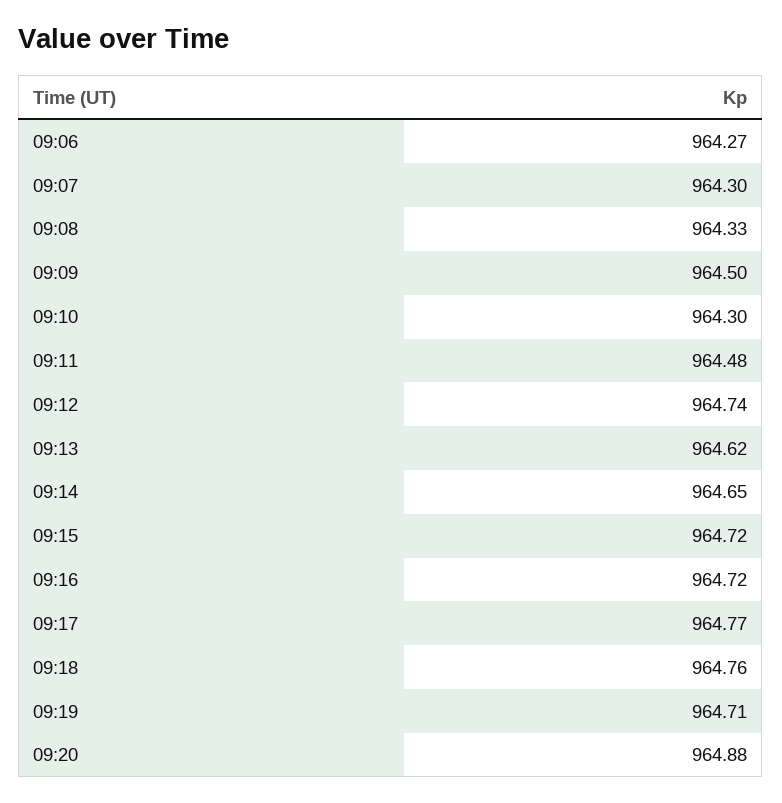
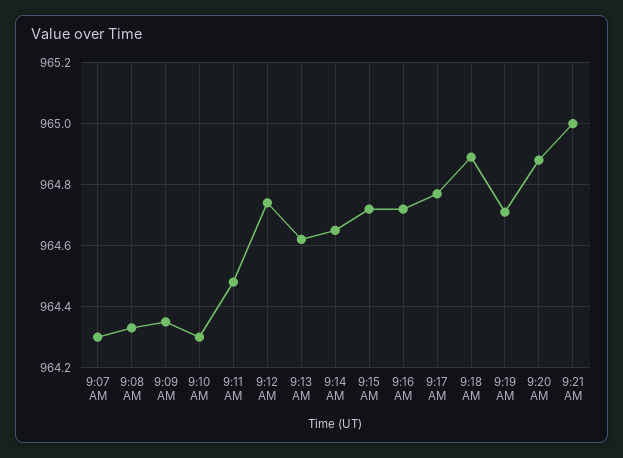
09:06: 964.27 -> none
09:09: 964.5 -> 964.35
09:18: 964.76 -> 964.9
9:21 AM: none -> 965

